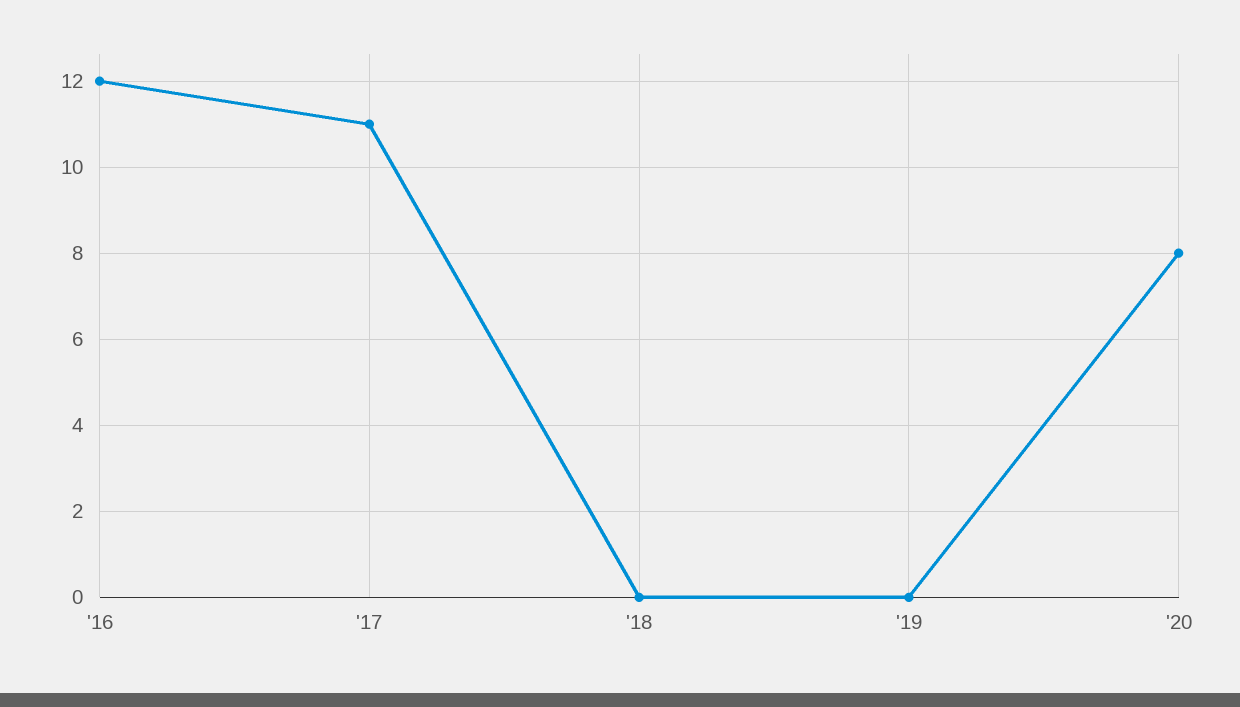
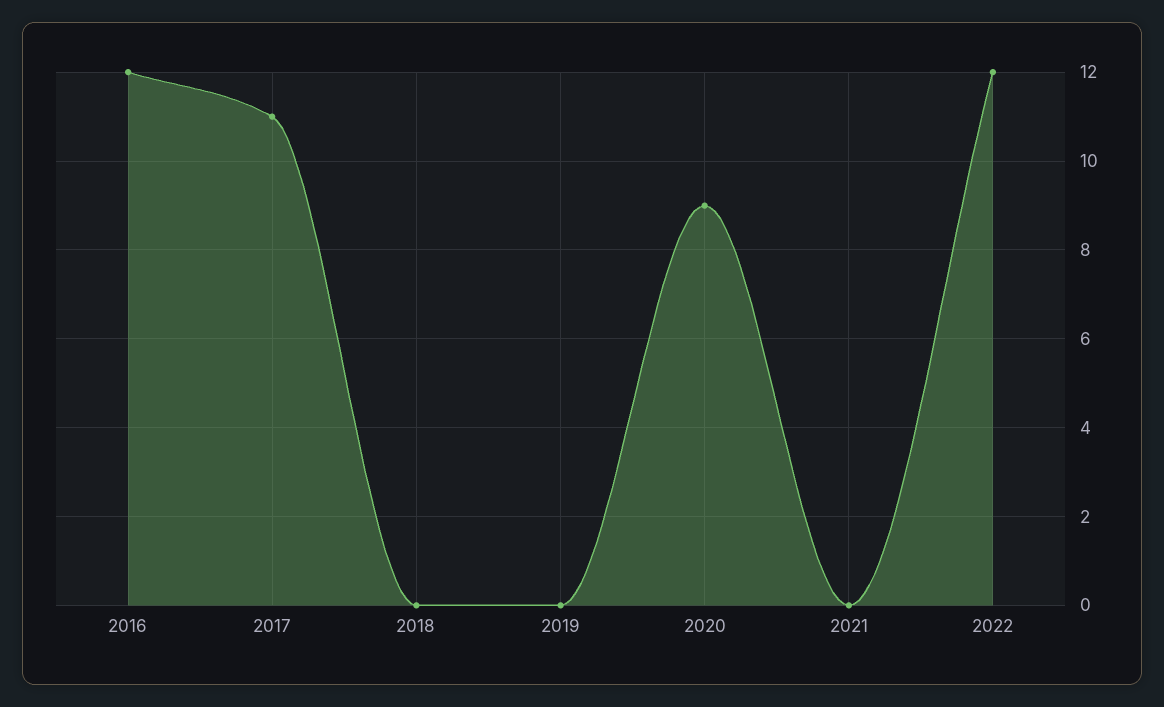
'20: 8 -> 9
2021: none -> 0
2022: none -> 12

